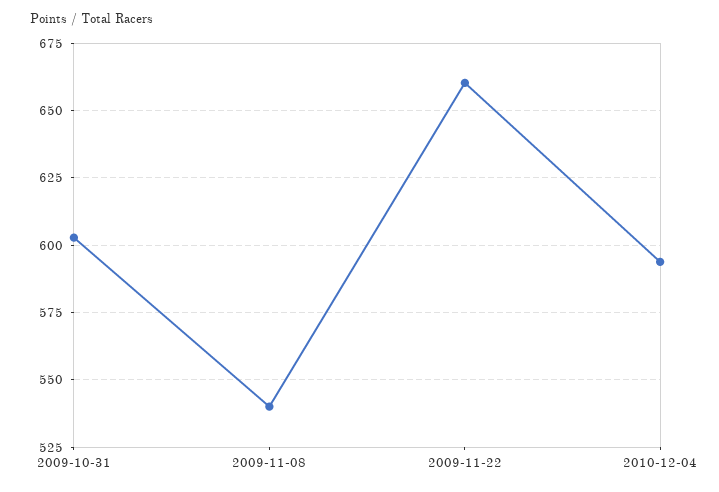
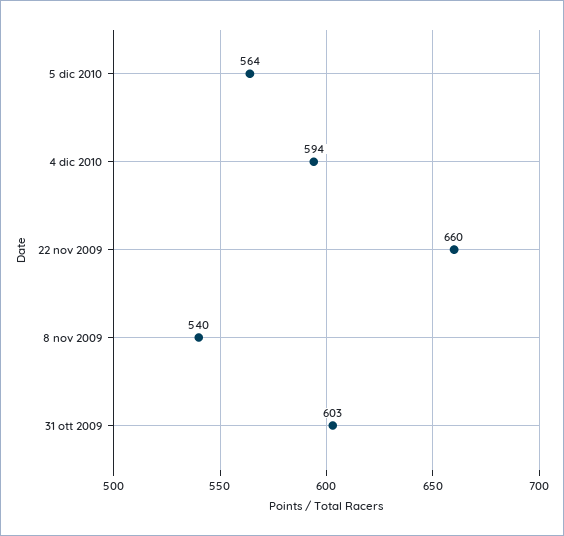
5 dic 2010: none -> 564

